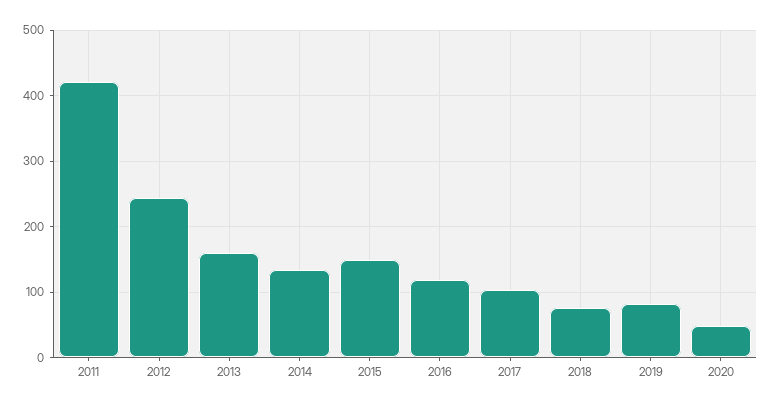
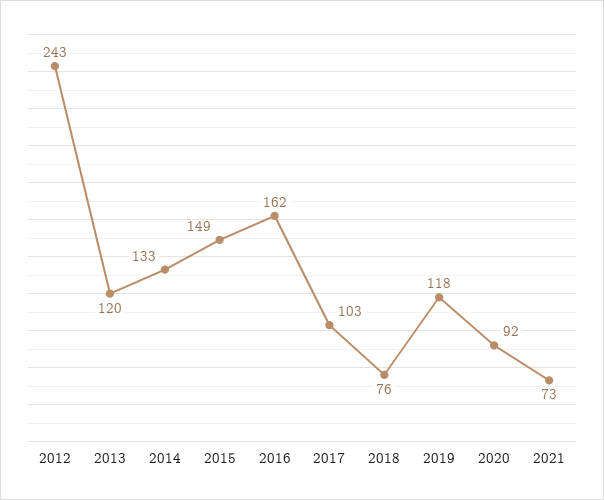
2011: 420 -> none
2013: 160 -> 120
2016: 120 -> 162
2019: 80 -> 118
2020: 50 -> 92
2021: none -> 73

